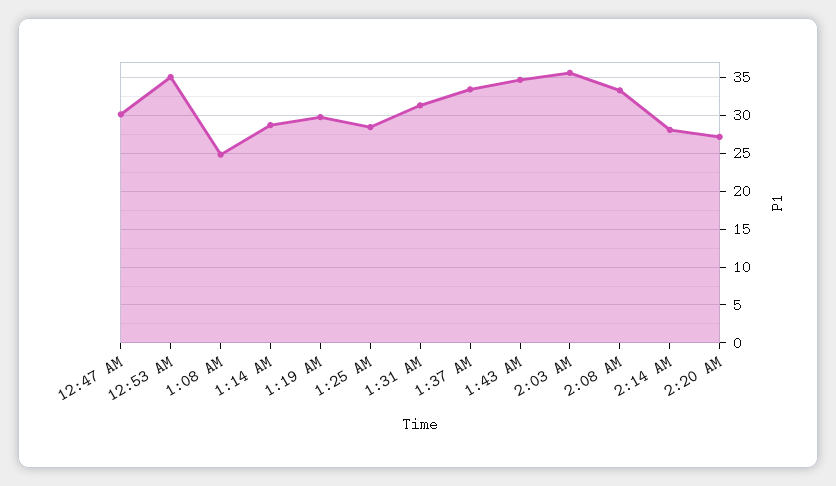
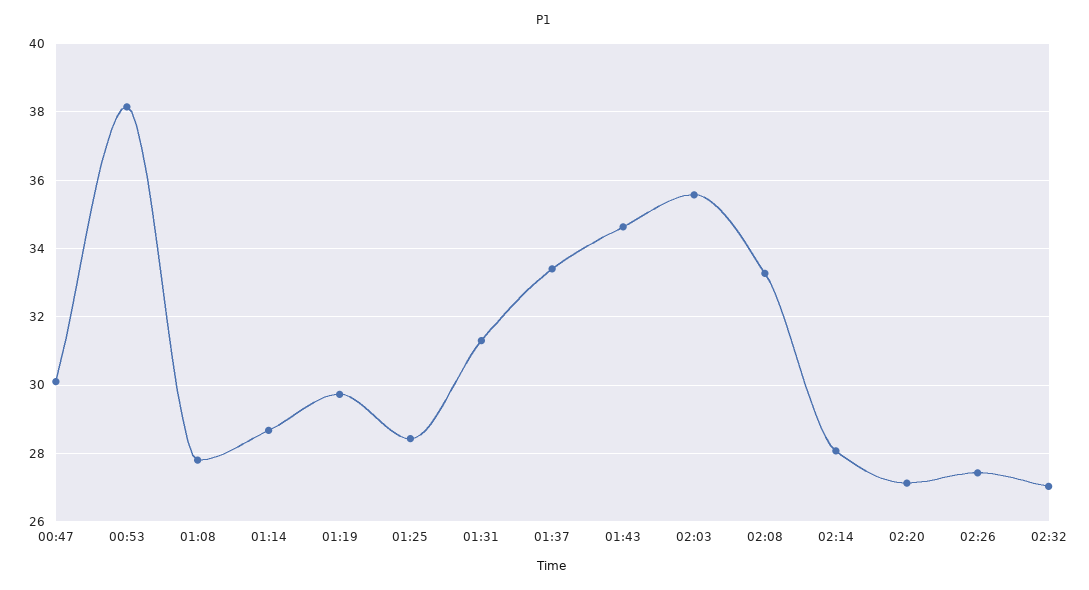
12:53 AM: 35 -> 38.2
1:08 AM: 25 -> 27.8
02:26: none -> 27.4
02:32: none -> 27

